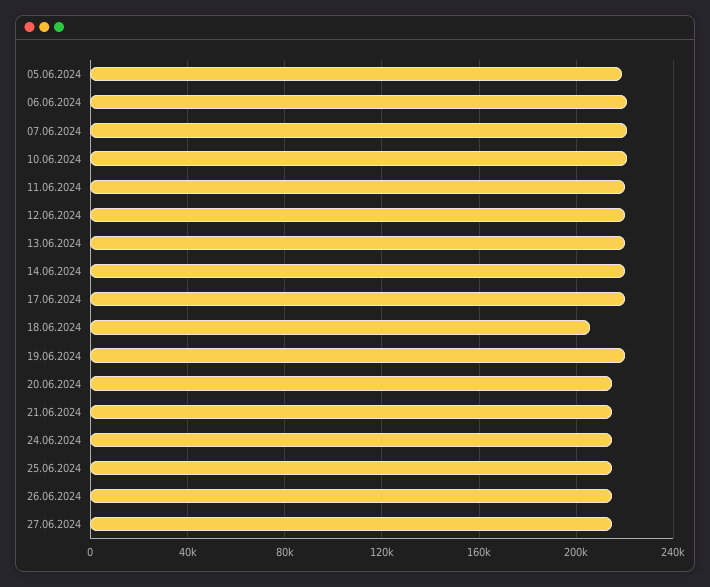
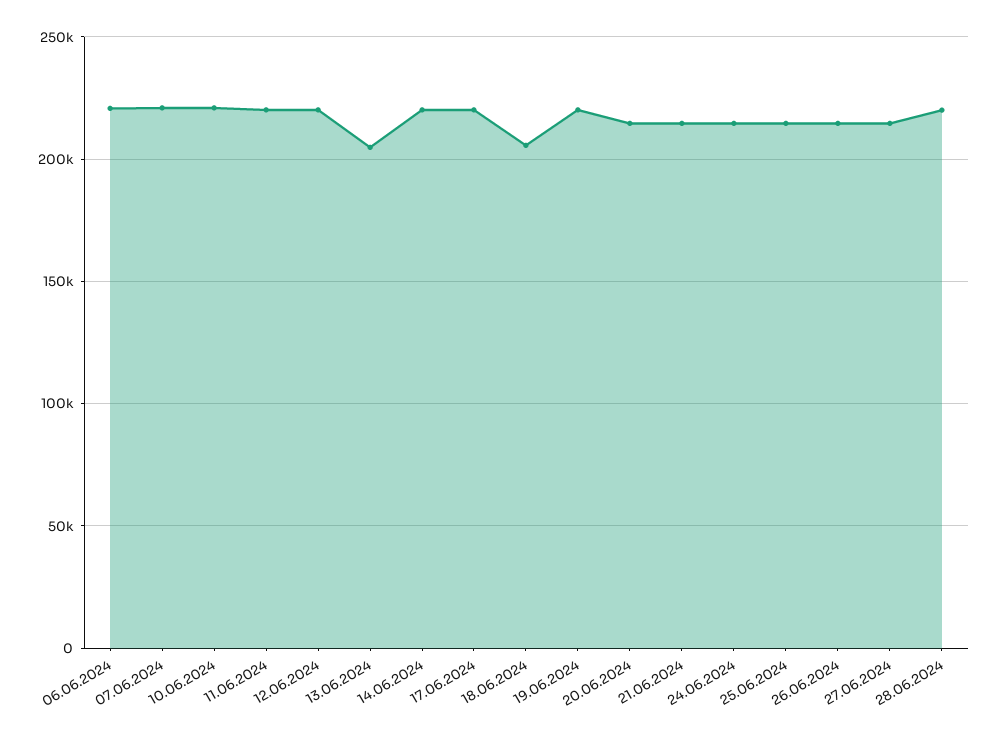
05.06.2024: 220000 -> none
13.06.2024: 220000 -> 205000
28.06.2024: none -> 220000

